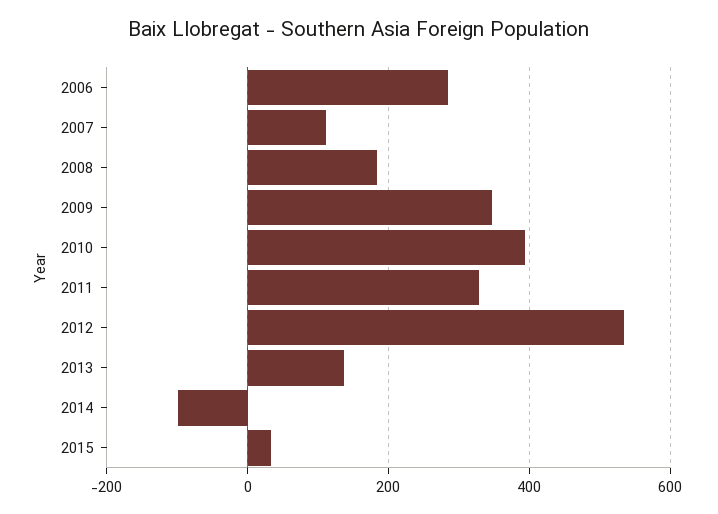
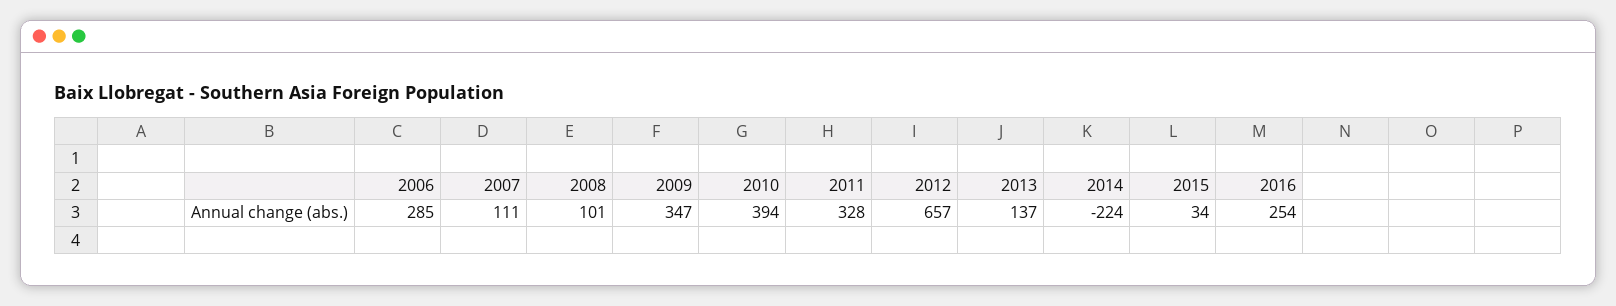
2008: 180 -> 101
2012: 540 -> 657
2014: -100 -> -224
2016: none -> 254

